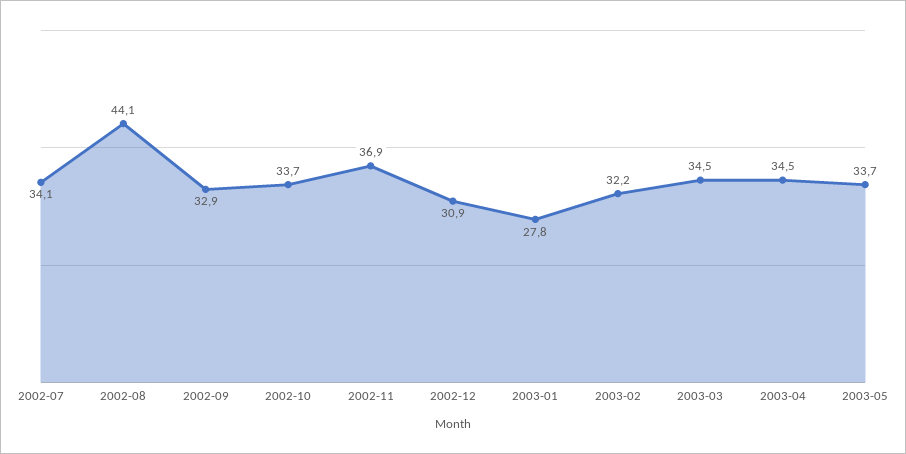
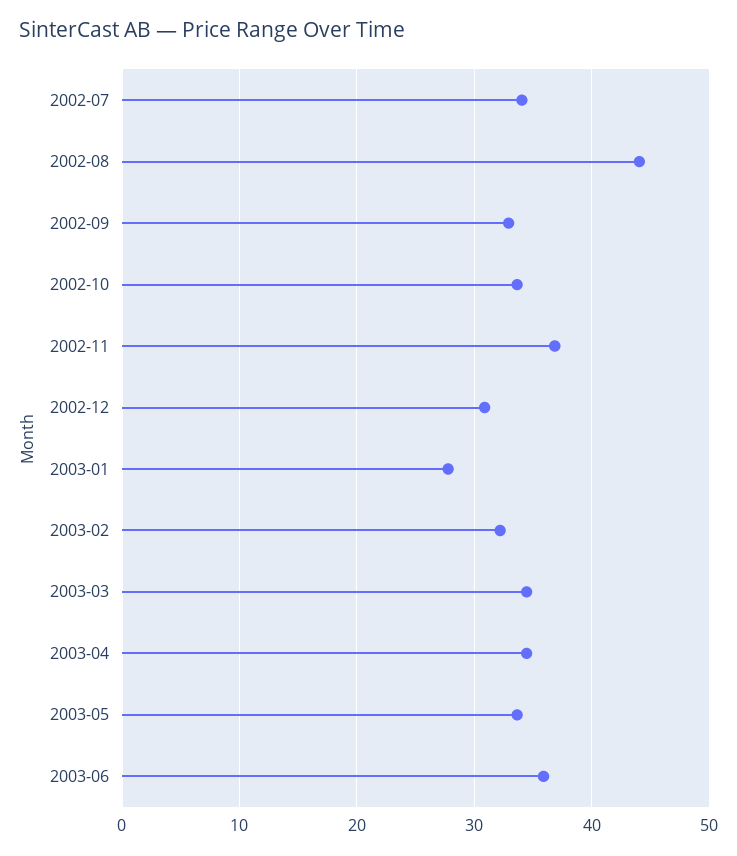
2003-06: none -> 36

